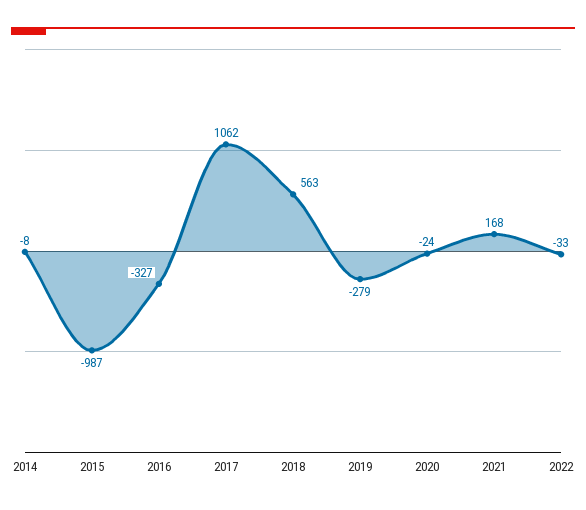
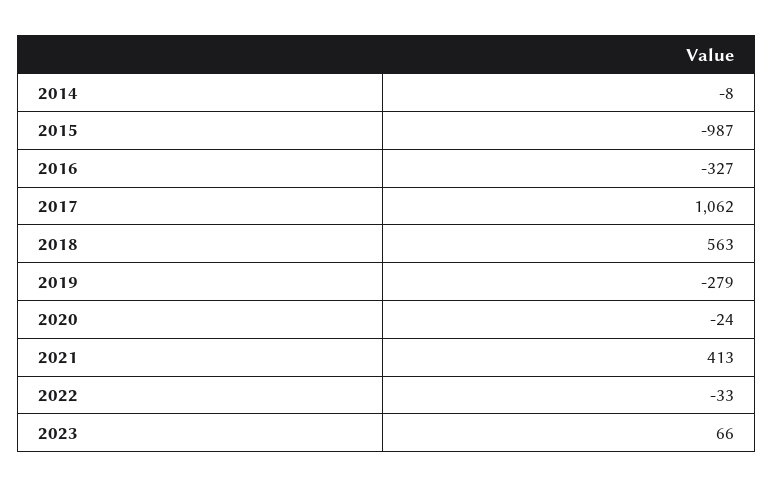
2021: 168 -> 413
2023: none -> 66

